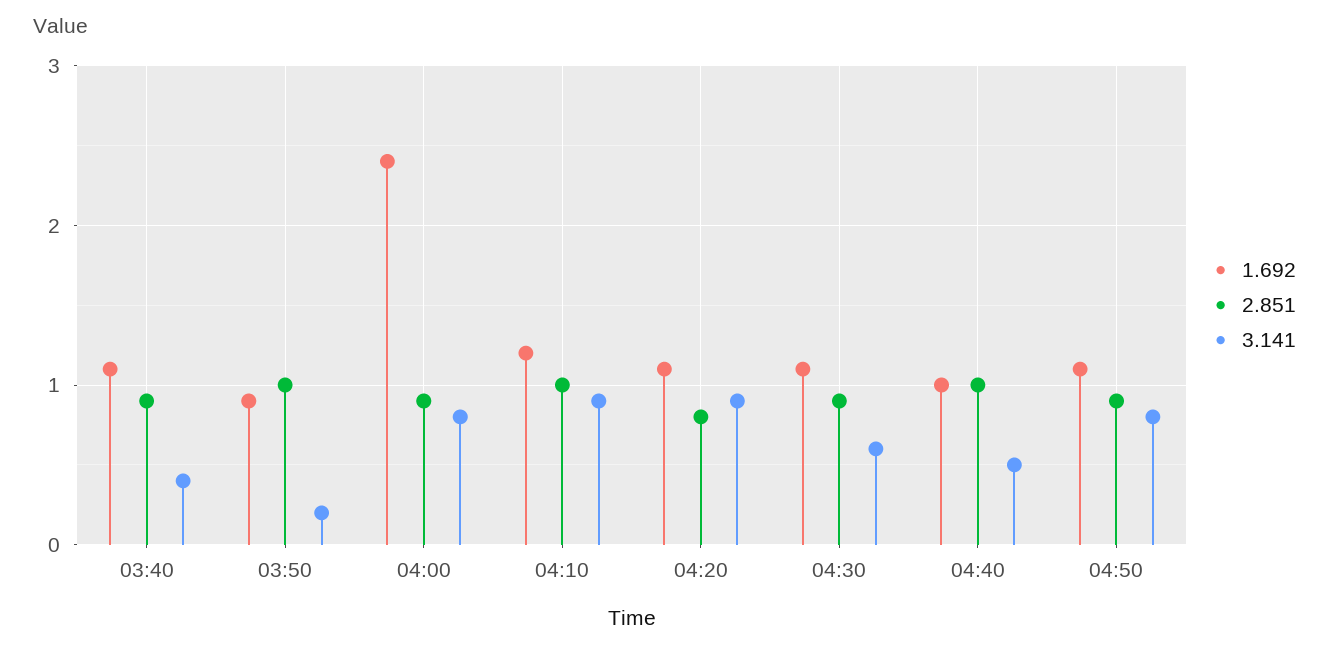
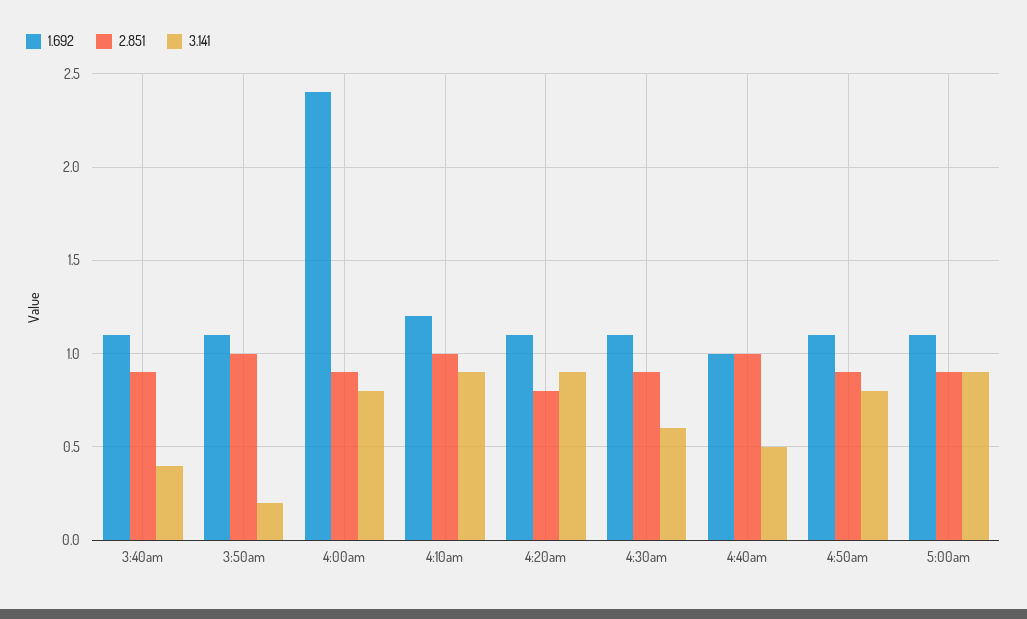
1.692, 03:50: 0.9 -> 1.1
1.692, 5:00am: none -> 1.1
2.851, 5:00am: none -> 0.9
3.141, 5:00am: none -> 0.9

